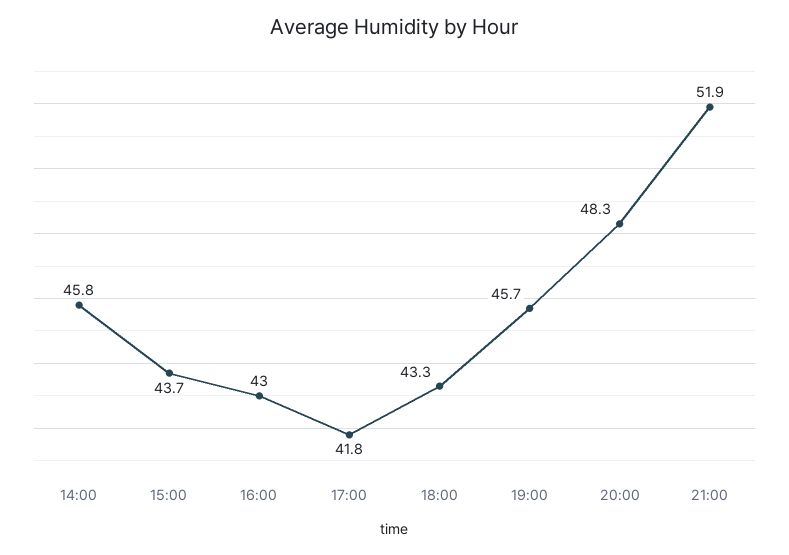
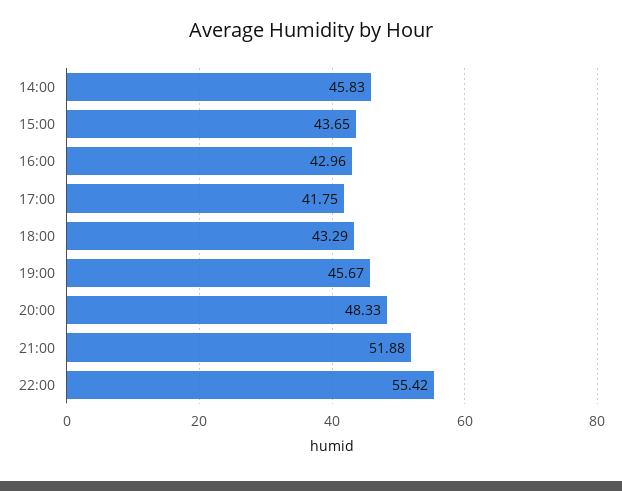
22:00: none -> 55.42

